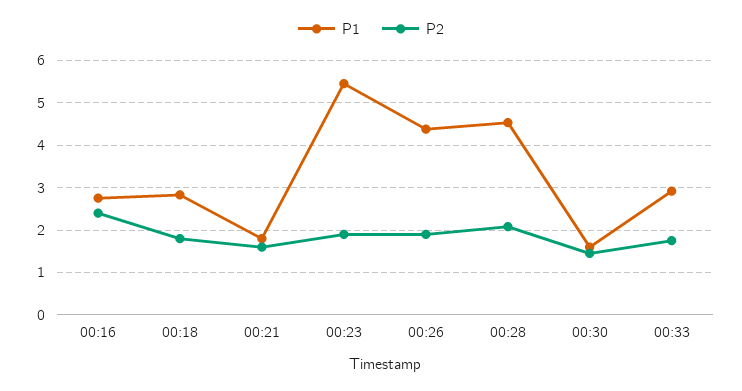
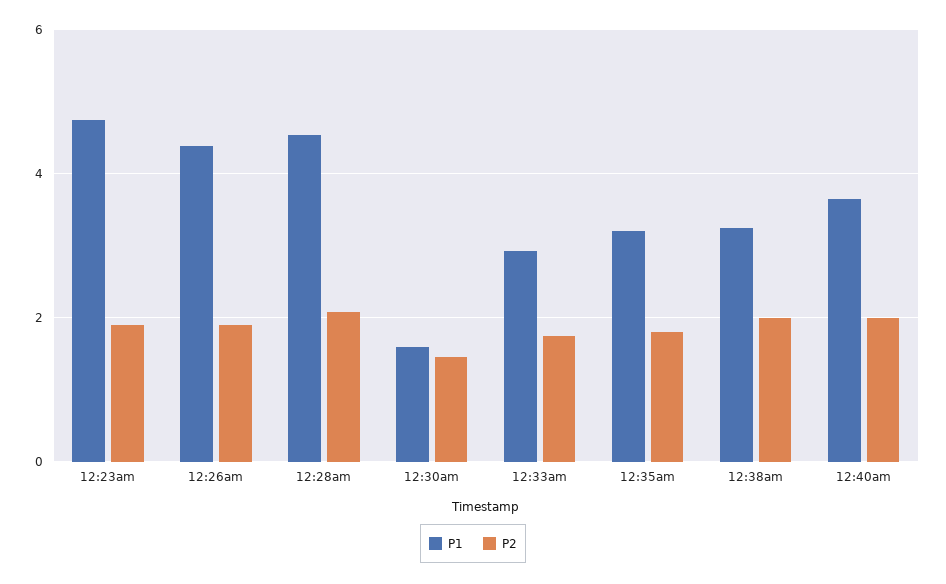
P1, 00:16: 2.8 -> none
P2, 00:16: 2.4 -> none
P1, 00:18: 2.8 -> none
P2, 00:18: 1.8 -> none
P1, 00:21: 1.8 -> none
P2, 00:21: 1.6 -> none
P1, 00:23: 5.4 -> 4.8
P1, 12:35am: none -> 3.2
P2, 12:35am: none -> 1.8
P1, 12:38am: none -> 3.2
P2, 12:38am: none -> 2
P1, 12:40am: none -> 3.6
P2, 12:40am: none -> 2

